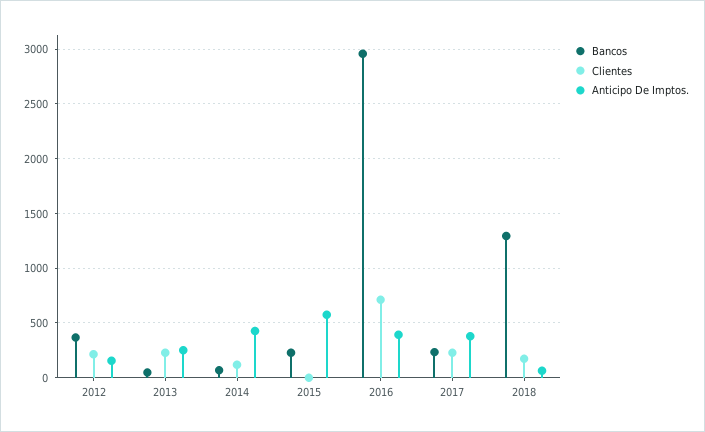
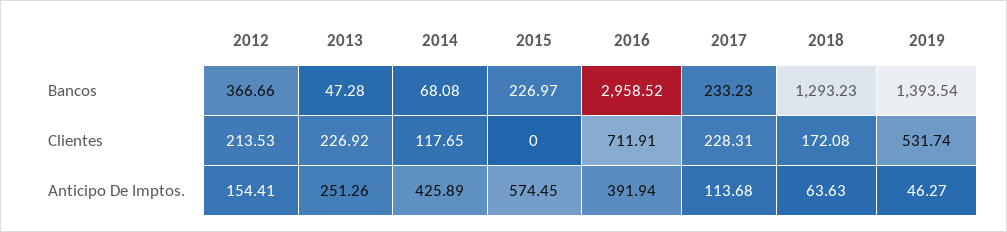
Anticipo De Imptos., 2017: 400 -> 113.68
Bancos, 2019: none -> 1393.54
Clientes, 2019: none -> 531.74
Anticipo De Imptos., 2019: none -> 46.27

